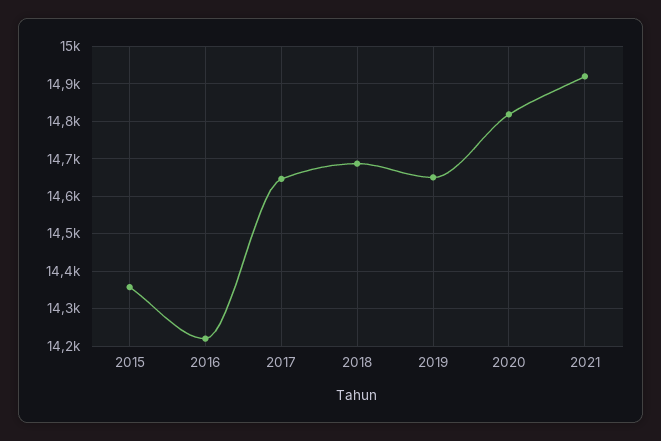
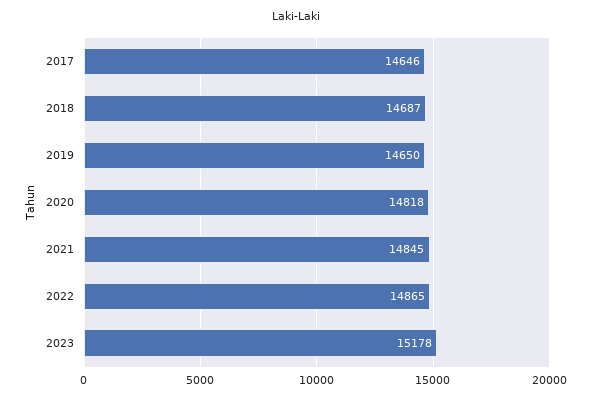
2015: 14360 -> none
2016: 14220 -> none
2021: 14920 -> 14845
2022: none -> 14865
2023: none -> 15178

